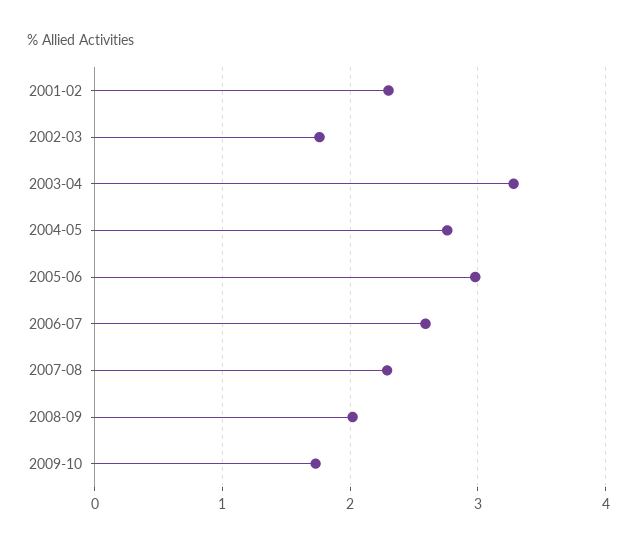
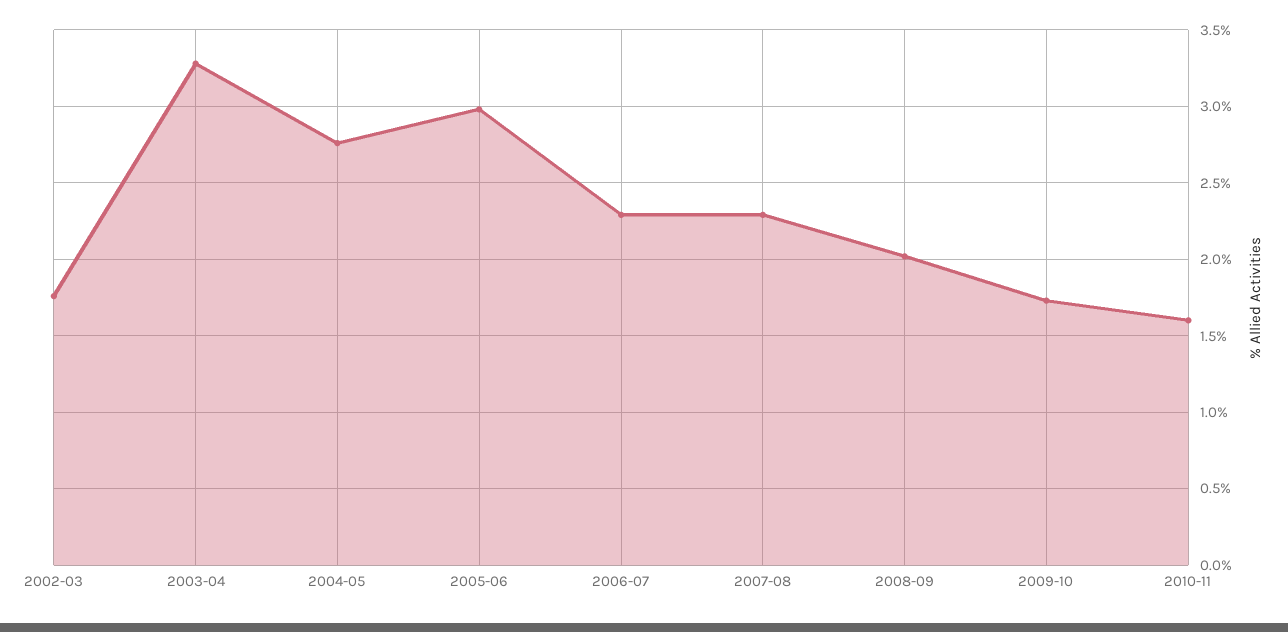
2001-02: 2.3 -> none
2006-07: 2.6 -> 2.3
2010-11: none -> 1.6

